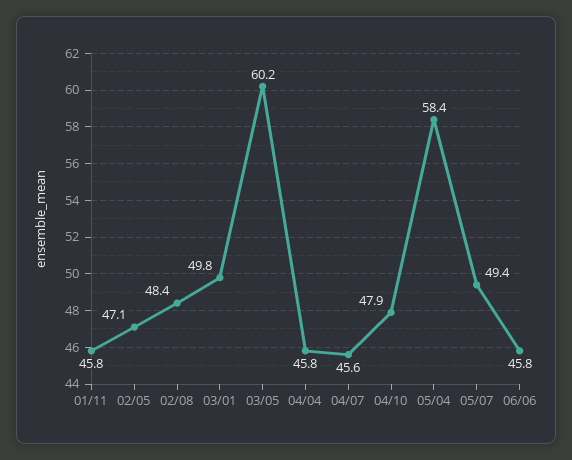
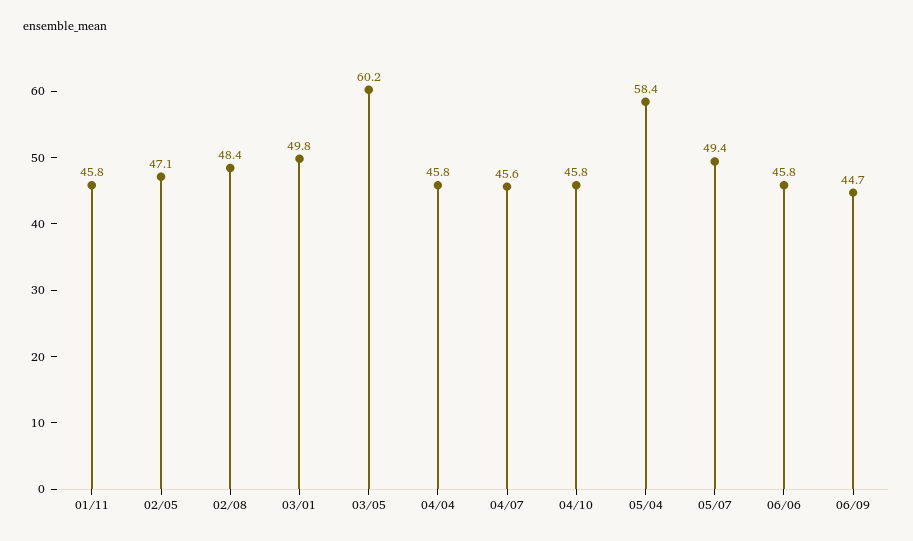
04/10: 47.9 -> 45.8
06/09: none -> 44.7

